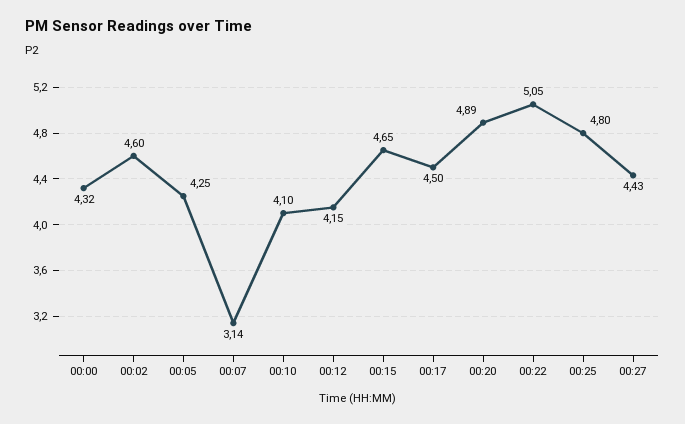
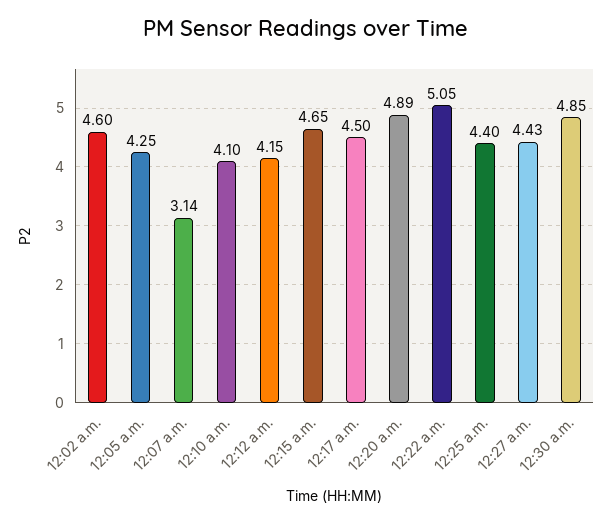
00:00: 4.32 -> none
00:25: 4.8 -> 4.4
12:30 a.m.: none -> 4.85

